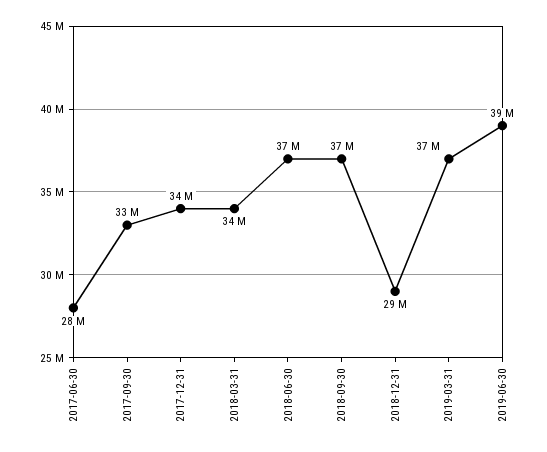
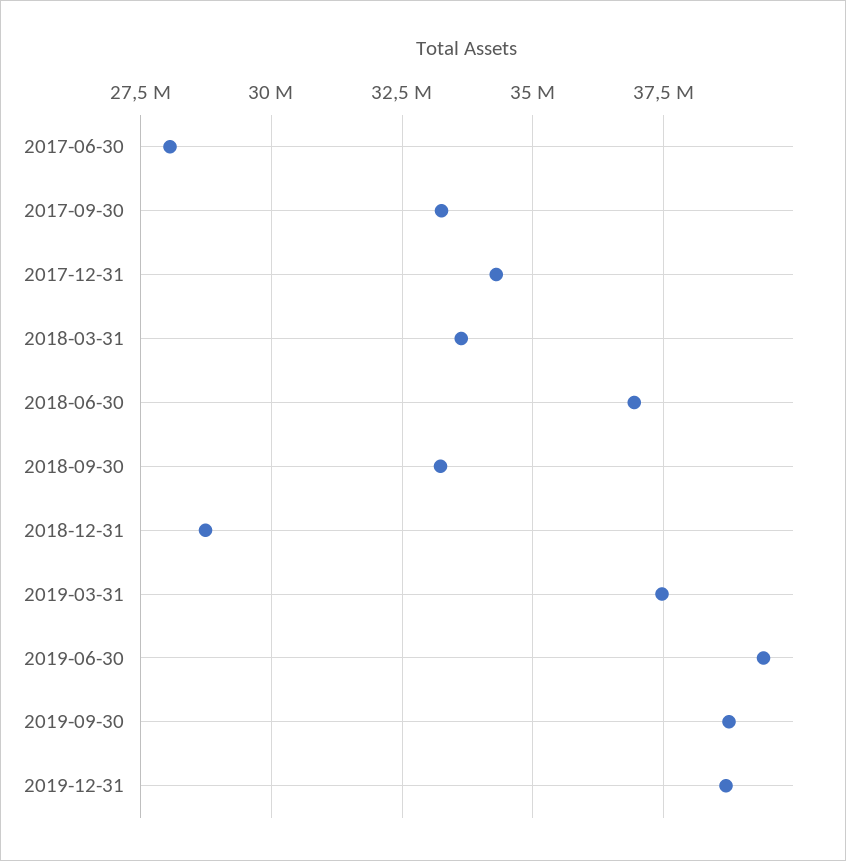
2018-09-30: 37000000 -> 33250000
2019-09-30: none -> 38750000
2019-12-31: none -> 38750000

